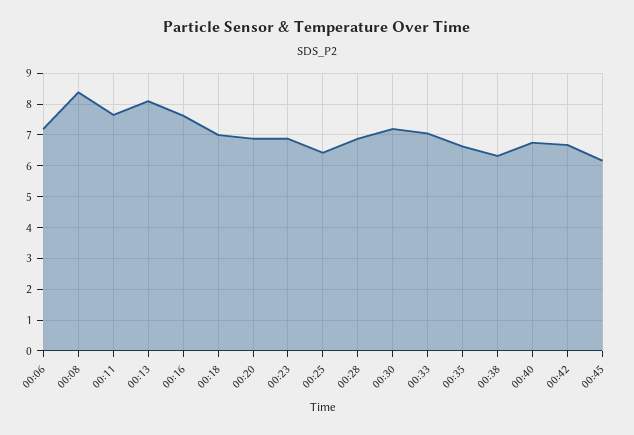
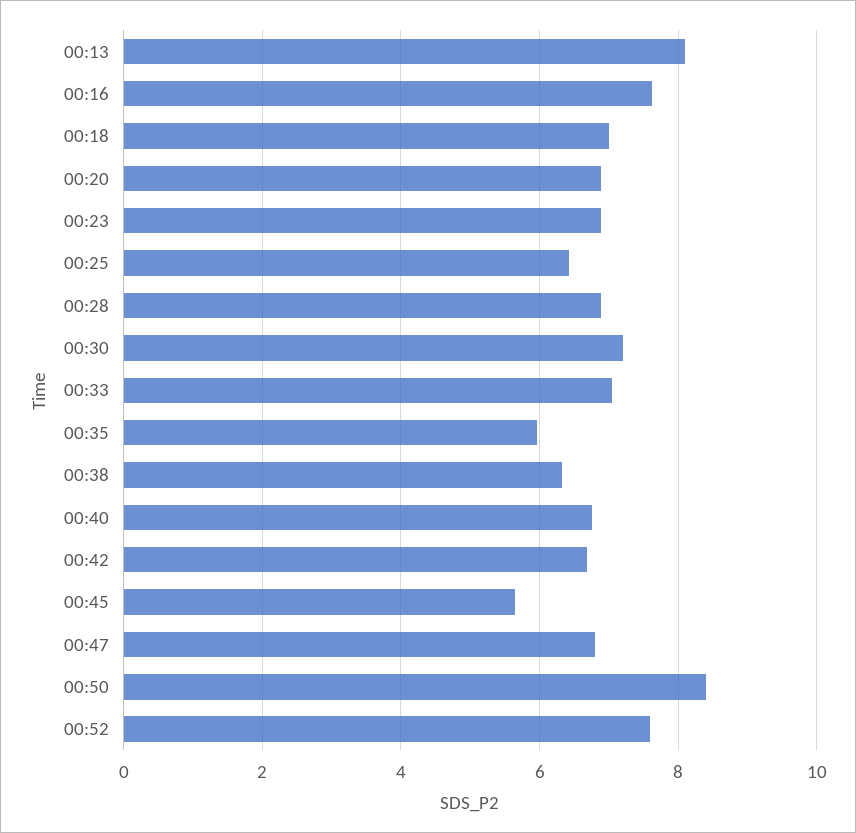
00:06: 7.2 -> none
00:08: 8.4 -> none
00:11: 7.6 -> none
00:35: 6.6 -> 6
00:45: 6.2 -> 5.6
00:47: none -> 6.8
00:50: none -> 8.4
00:52: none -> 7.6

